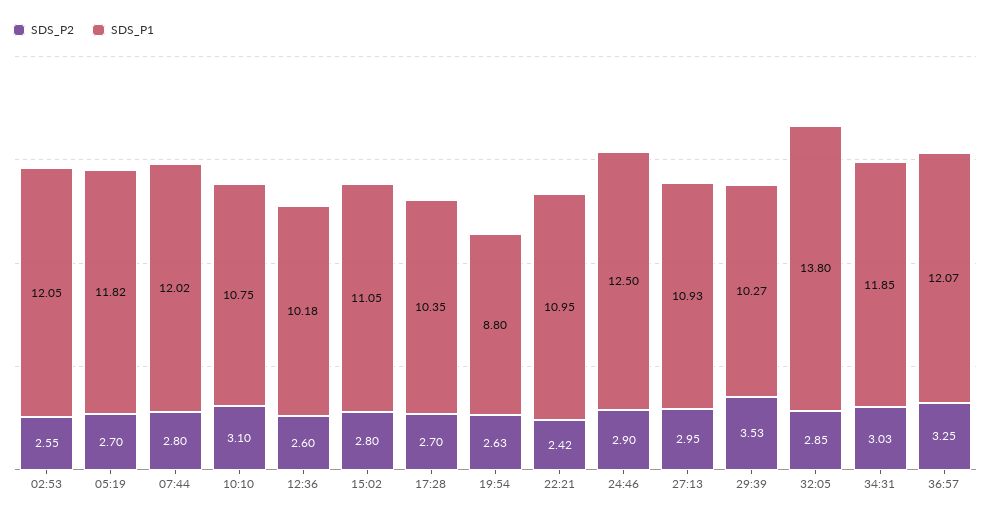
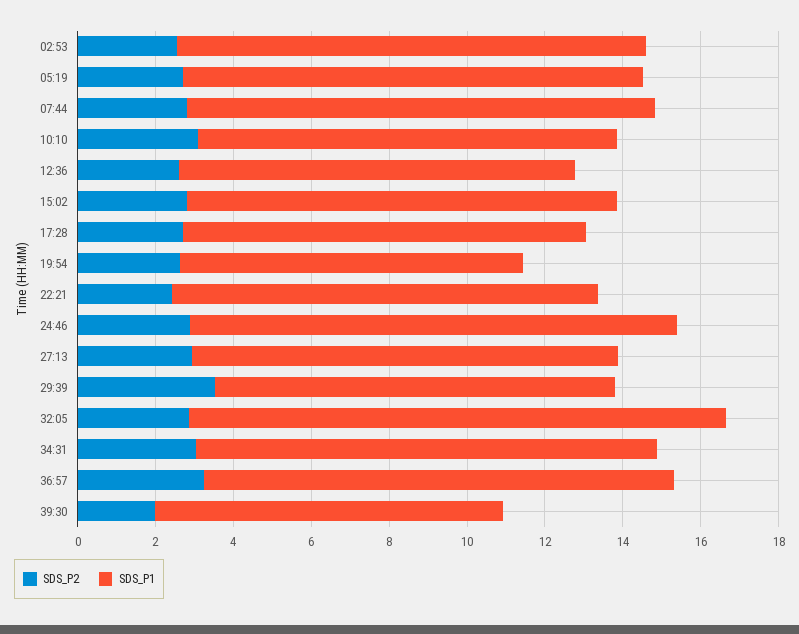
SDS_P2, 39:30: none -> 2
SDS_P1, 39:30: none -> 9

